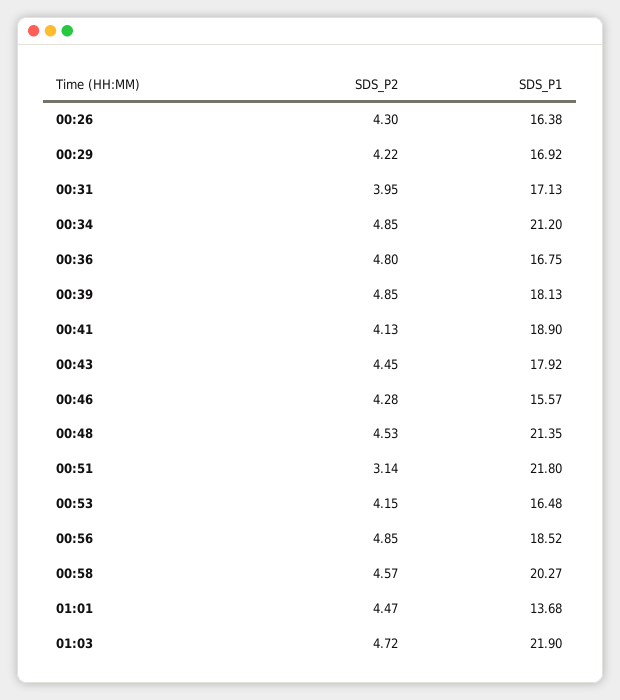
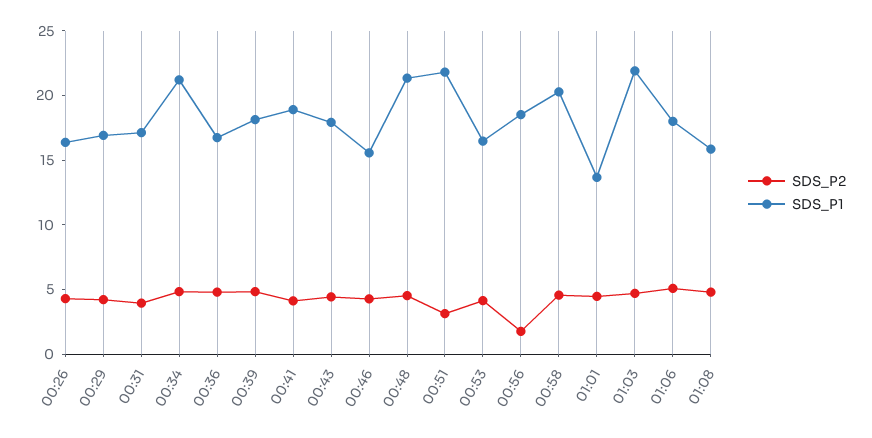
SDS_P2, 00:56: 4.85 -> 2
SDS_P2, 01:06: none -> 5
SDS_P1, 01:06: none -> 18
SDS_P2, 01:08: none -> 5
SDS_P1, 01:08: none -> 16

